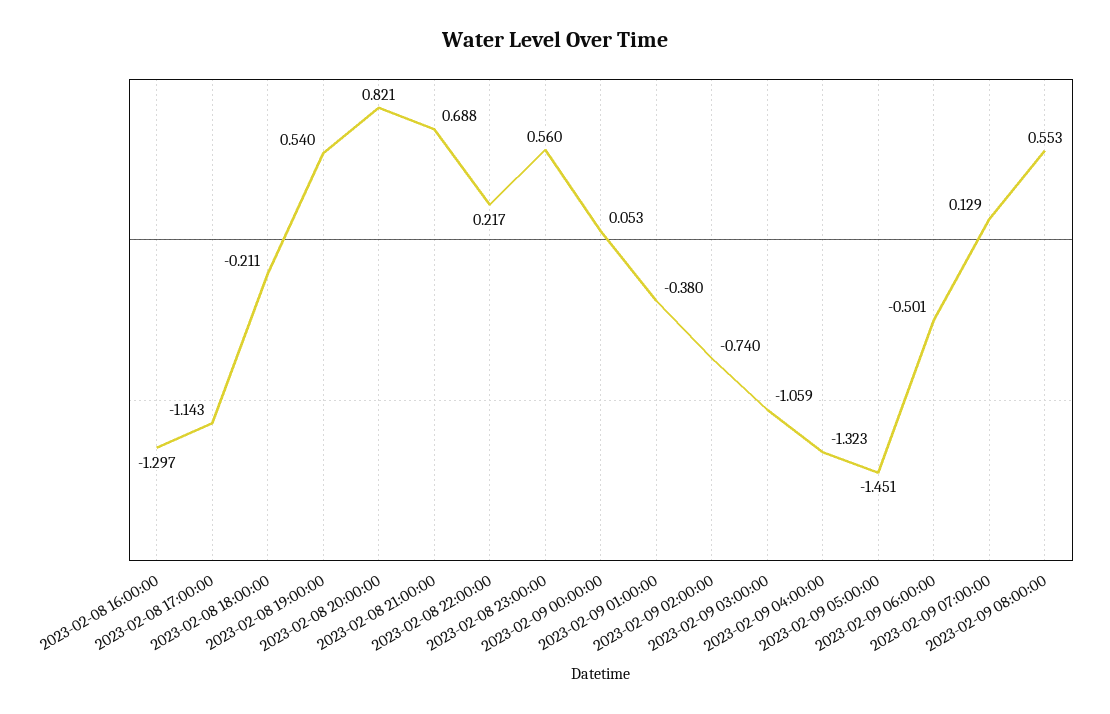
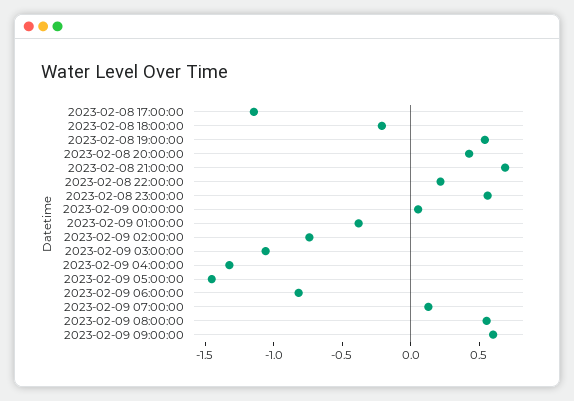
2023-02-08 16:00:00: -1.297 -> none
2023-02-08 20:00:00: 0.821 -> 0.4
2023-02-09 06:00:00: -0.501 -> -0.8
2023-02-09 09:00:00: none -> 0.6

